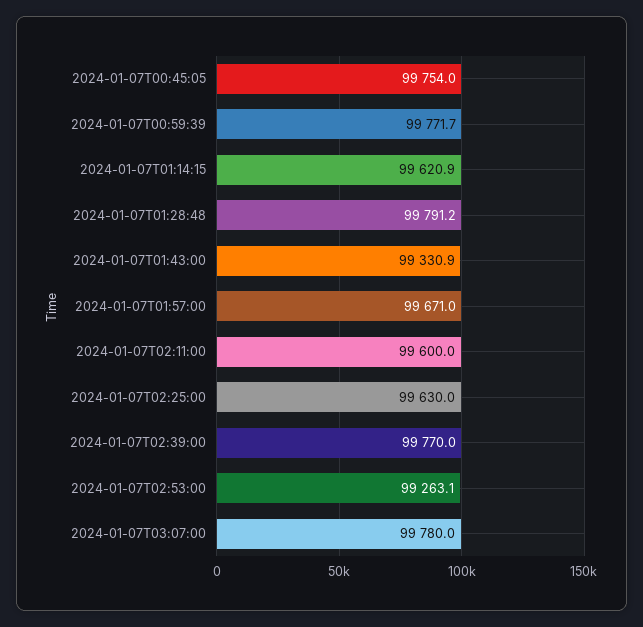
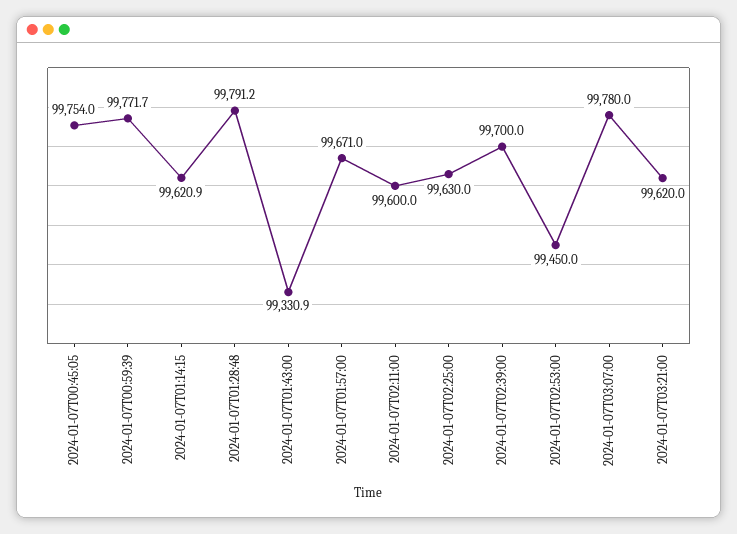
2024-01-07T02:39:00: 99770 -> 99700
2024-01-07T02:53:00: 99263.1 -> 99450
2024-01-07T03:21:00: none -> 99620

